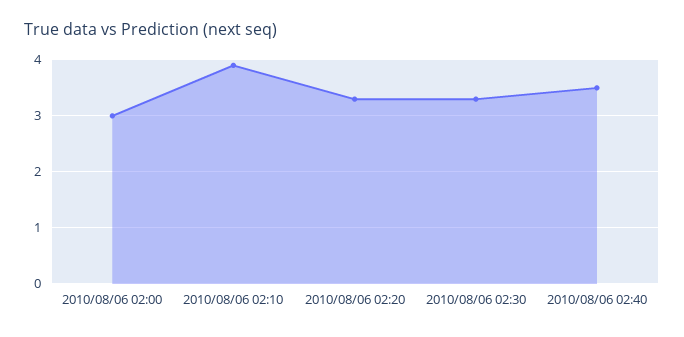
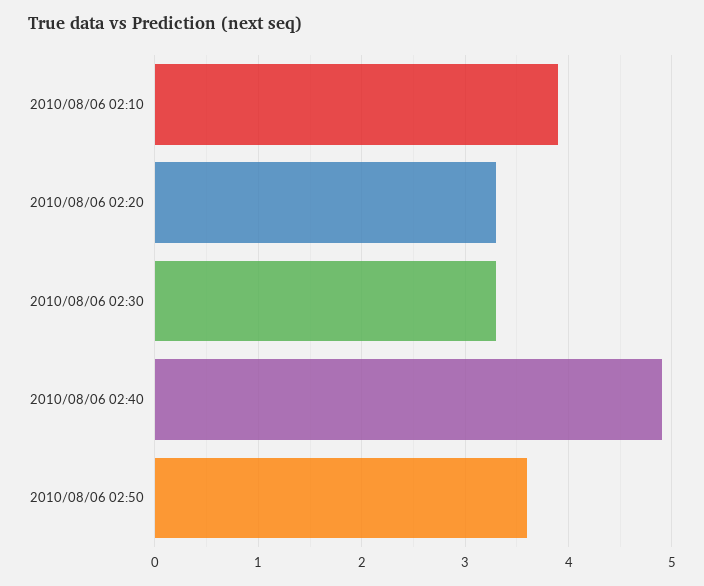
2010/08/06 02:00: 3 -> none
2010/08/06 02:40: 3.5 -> 4.9
2010/08/06 02:50: none -> 3.6

